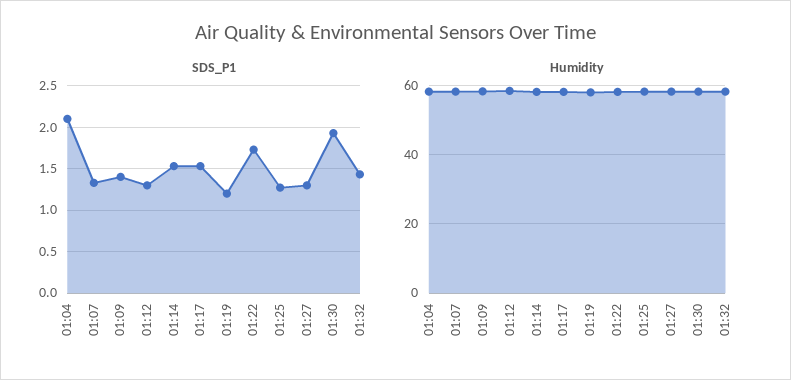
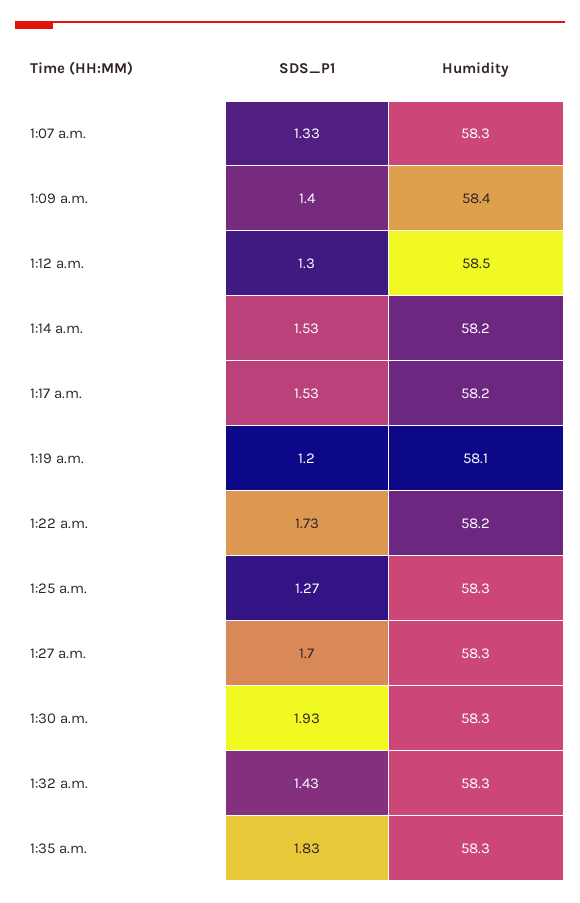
SDS_P1, 01:04: 2.1 -> none
SDS_P1, 01:27: 1.3 -> 1.7
Humidity, 01:04: 58 -> none
SDS_P1, 1:35 a.m.: none -> 1.83
Humidity, 1:35 a.m.: none -> 58.3

